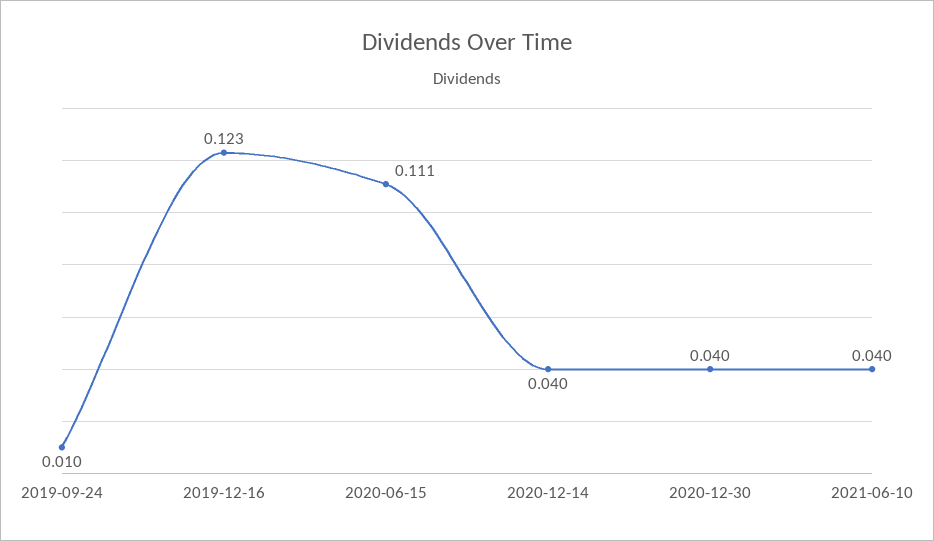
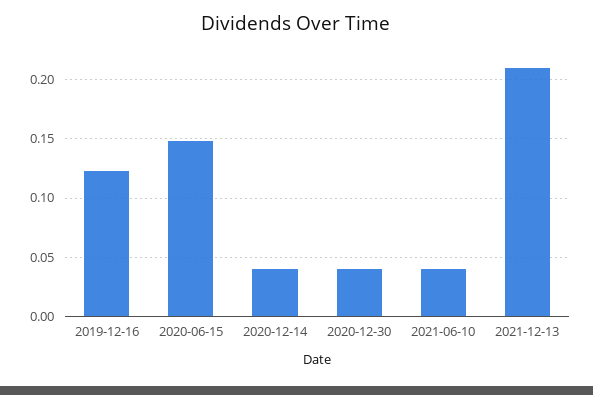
2019-09-24: 0.01 -> none
2020-06-15: 0.111 -> 0.15
2021-12-13: none -> 0.21

